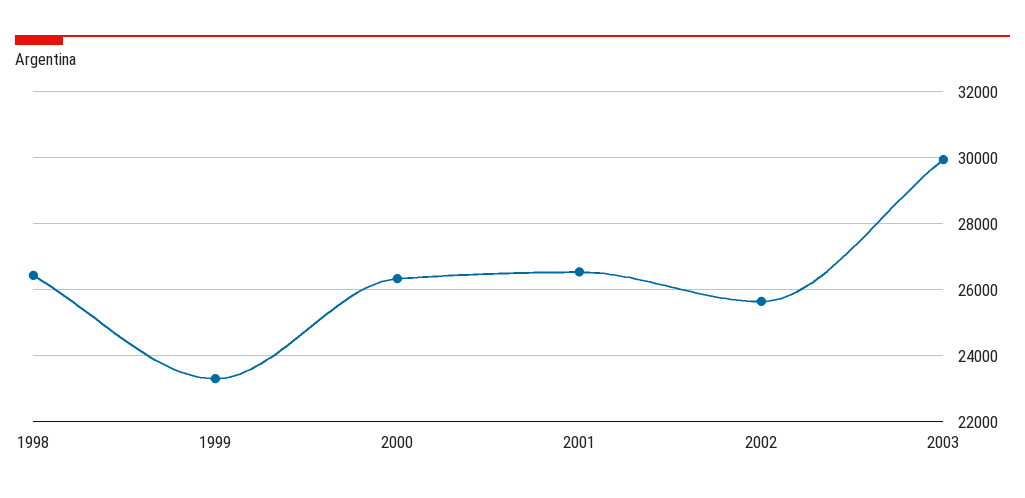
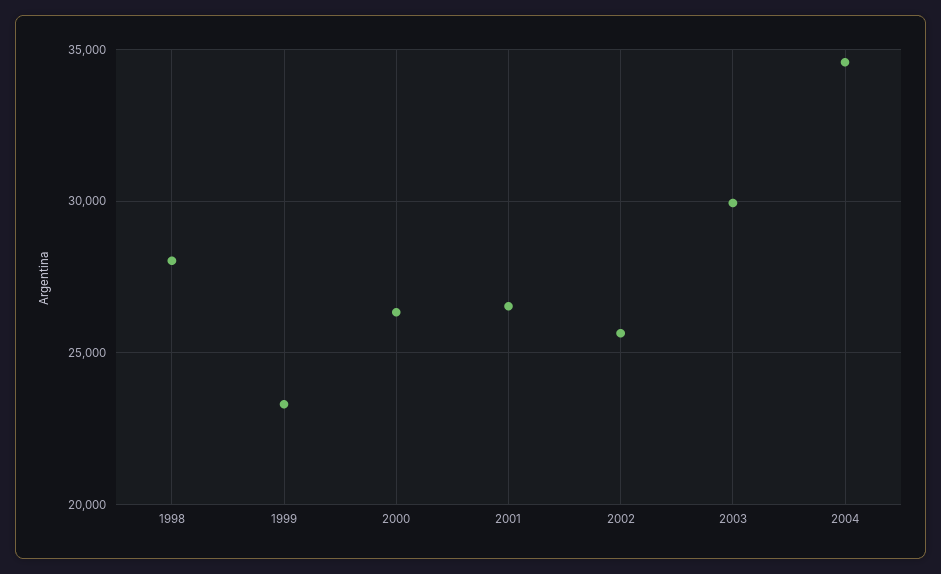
1998: 26400 -> 28000
2004: none -> 34500

